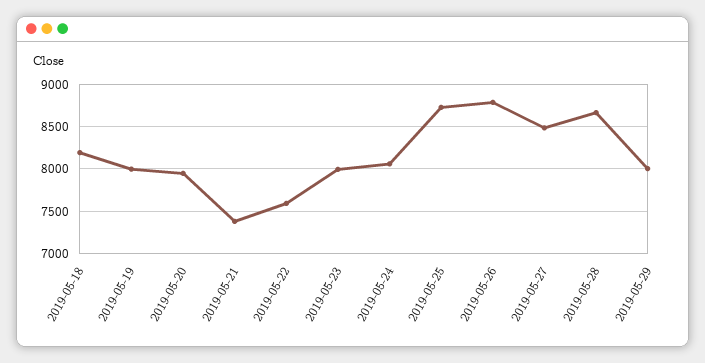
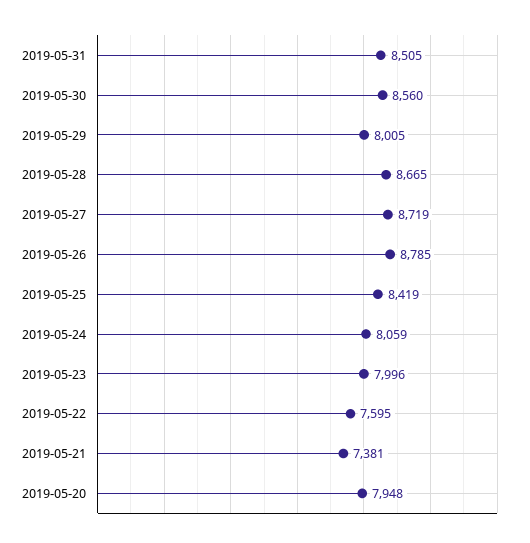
2019-05-18: 8200 -> none
2019-05-19: 8000 -> none
2019-05-25: 8700 -> 8419
2019-05-27: 8500 -> 8719
2019-05-31: none -> 8505
2019-05-30: none -> 8560

